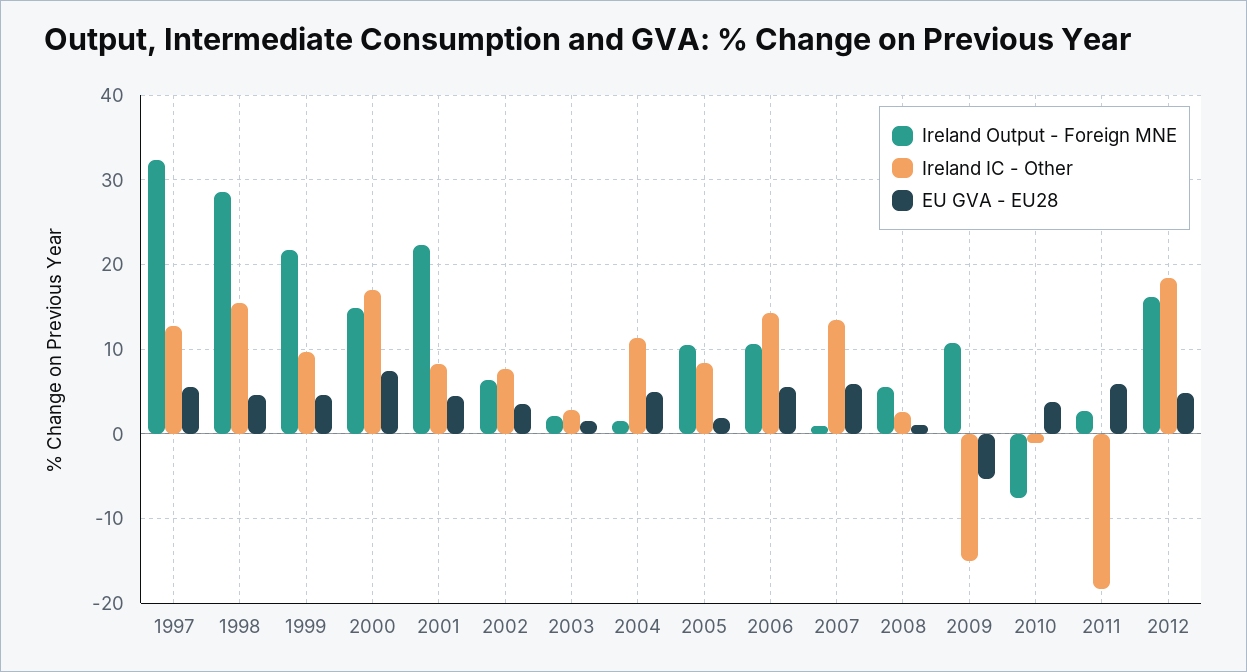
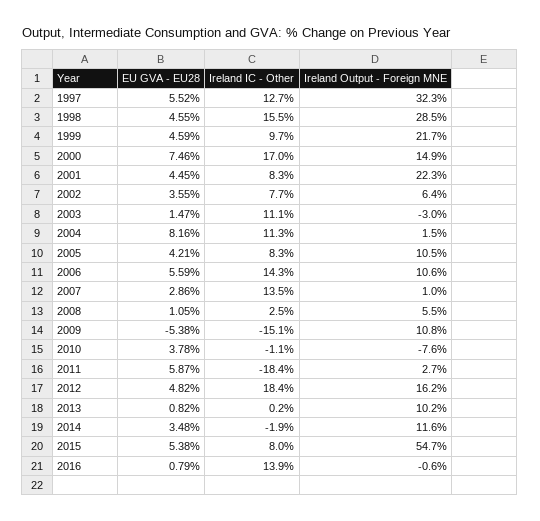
Ireland Output - Foreign MNE, 2003: 2 -> -3
Ireland IC - Other, 2003: 3 -> 11.1
EU GVA - EU28, 2004: 5 -> 8.16
EU GVA - EU28, 2005: 2 -> 4.21
EU GVA - EU28, 2007: 6 -> 2.86
EU GVA - EU28, 2013: none -> 0.82
Ireland IC - Other, 2013: none -> 0.2
Ireland Output - Foreign MNE, 2013: none -> 10.2
EU GVA - EU28, 2014: none -> 3.48
Ireland IC - Other, 2014: none -> -1.9
Ireland Output - Foreign MNE, 2014: none -> 11.6
EU GVA - EU28, 2015: none -> 5.38
Ireland IC - Other, 2015: none -> 8
Ireland Output - Foreign MNE, 2015: none -> 54.7
EU GVA - EU28, 2016: none -> 0.79
Ireland IC - Other, 2016: none -> 13.9
Ireland Output - Foreign MNE, 2016: none -> -0.6

